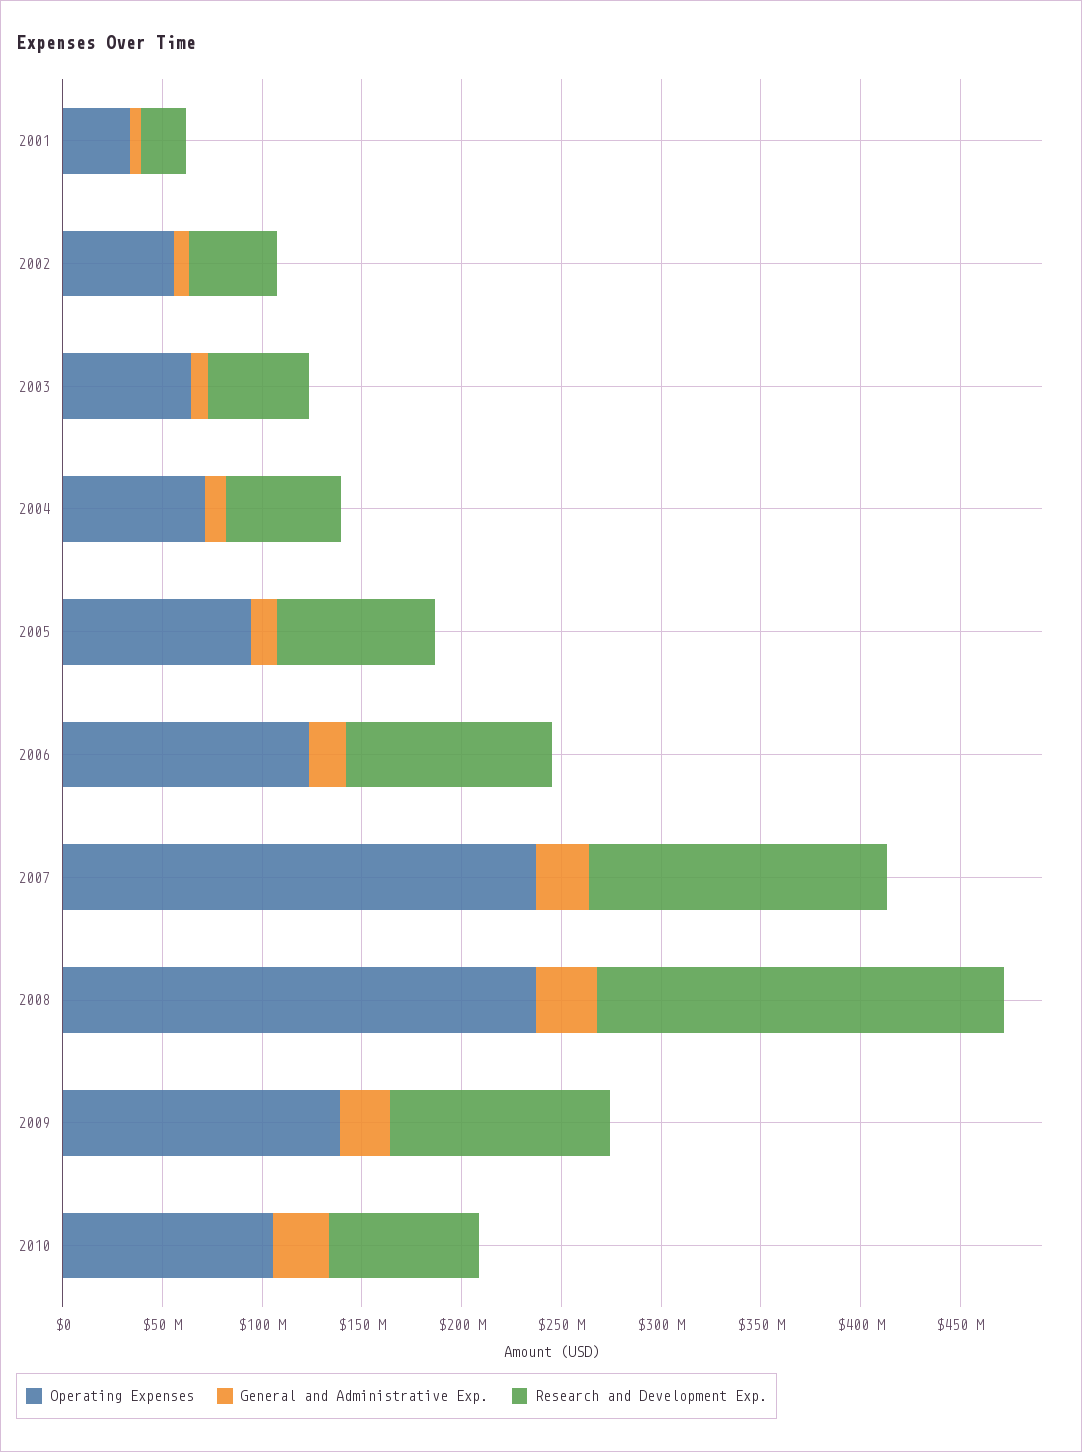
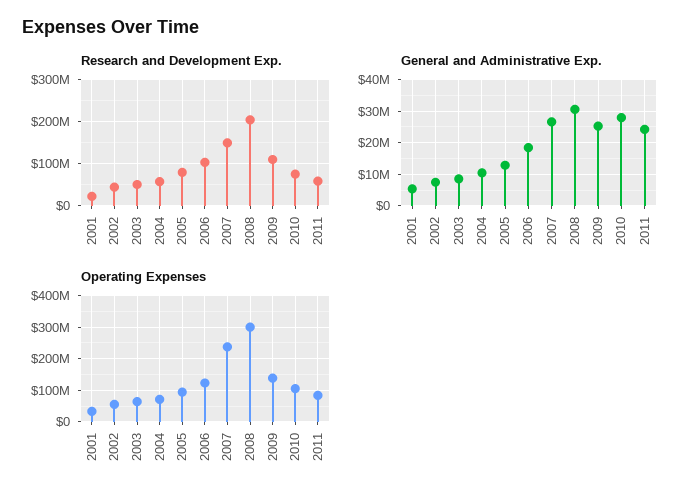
Operating Expenses, 2008: 240000000 -> 300000000
Research and Development Exp., 2011: none -> 60000000
General and Administrative Exp., 2011: none -> 24000000
Operating Expenses, 2011: none -> 80000000

